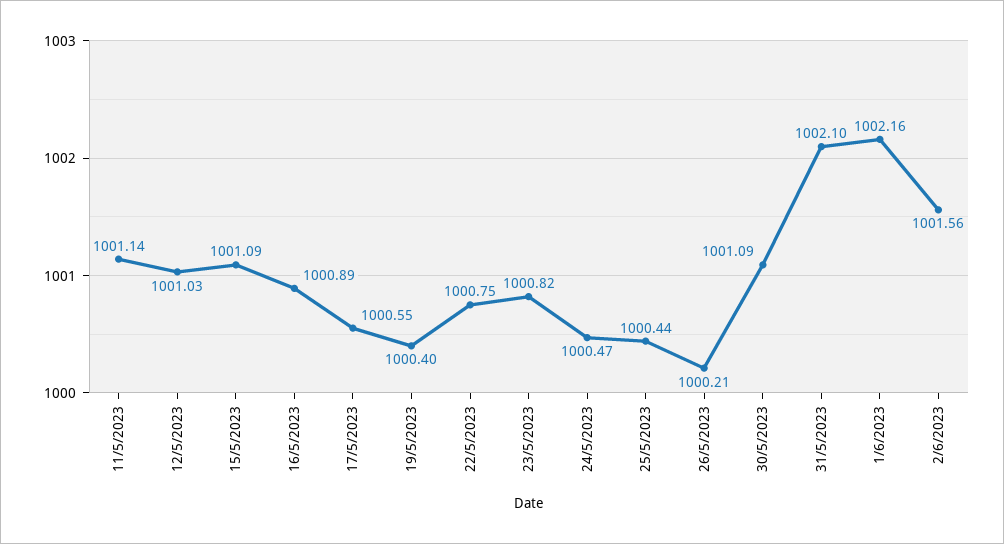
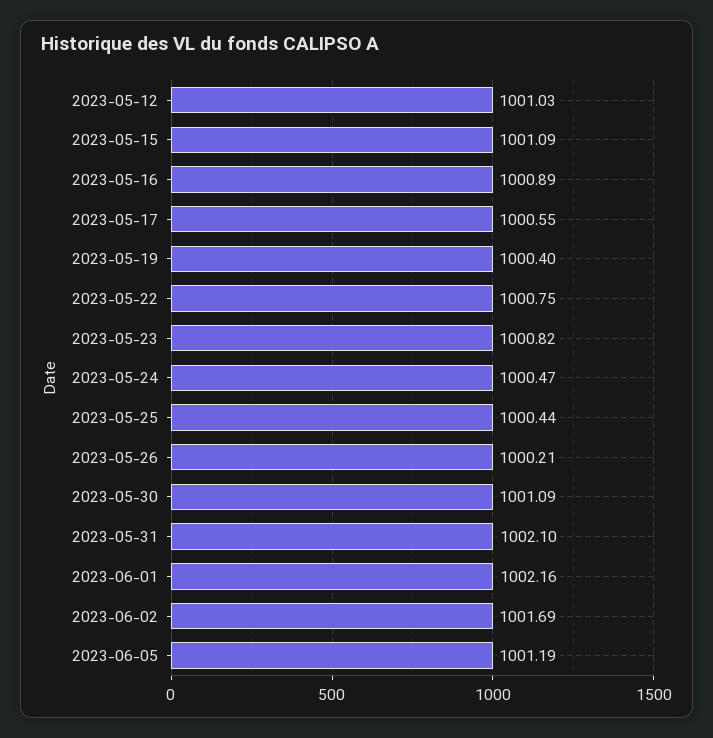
11/5/2023: 1001.14 -> none
2/6/2023: 1001.56 -> 1001.69
2023-06-05: none -> 1001.19

